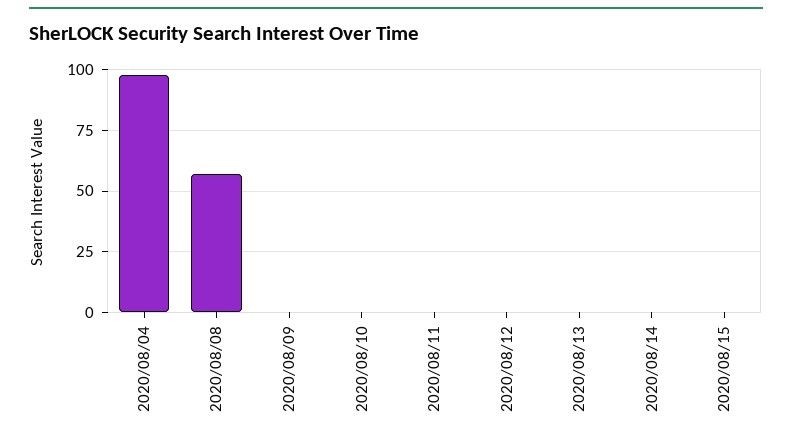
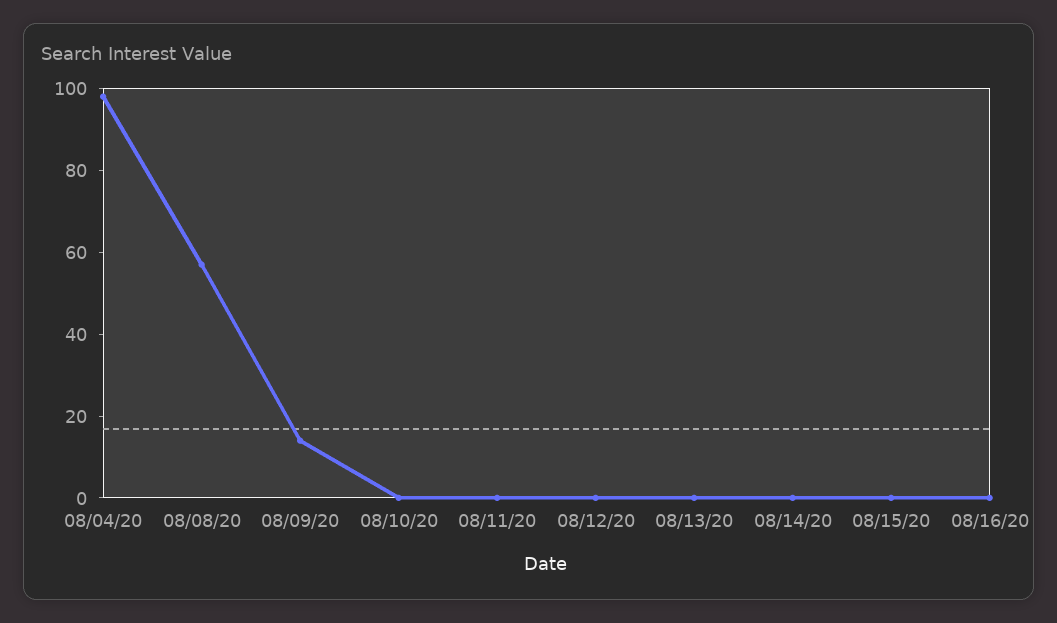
2020/08/09: 0 -> 15
08/16/20: none -> 0

